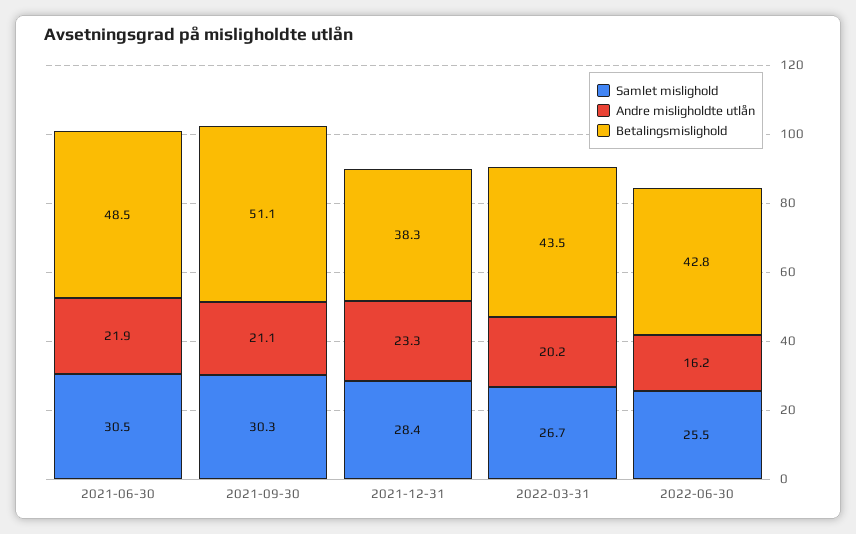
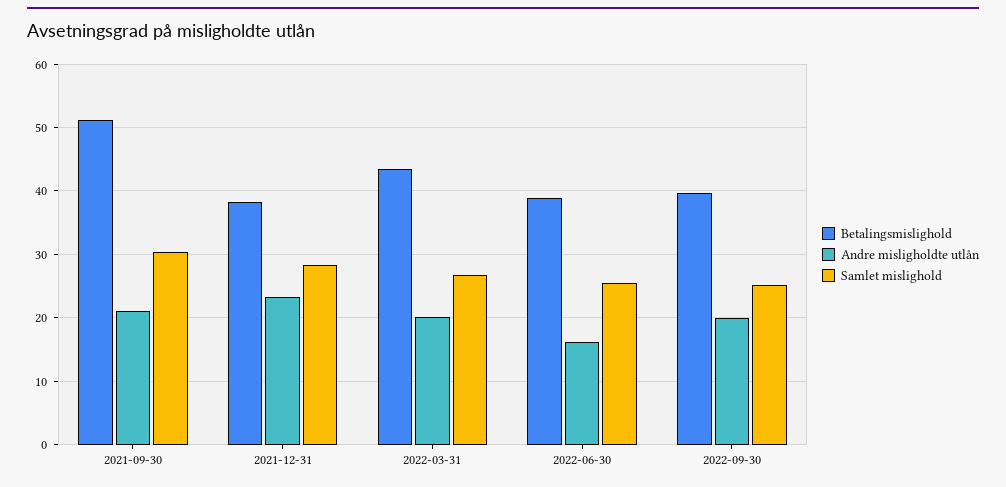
Samlet mislighold, 2021-06-30: 30.5 -> none
Andre misligholdte utlån, 2021-06-30: 21.9 -> none
Betalingsmislighold, 2021-06-30: 48.5 -> none
Betalingsmislighold, 2022-06-30: 42.8 -> 39
Betalingsmislighold, 2022-09-30: none -> 40
Andre misligholdte utlån, 2022-09-30: none -> 20
Samlet mislighold, 2022-09-30: none -> 25

